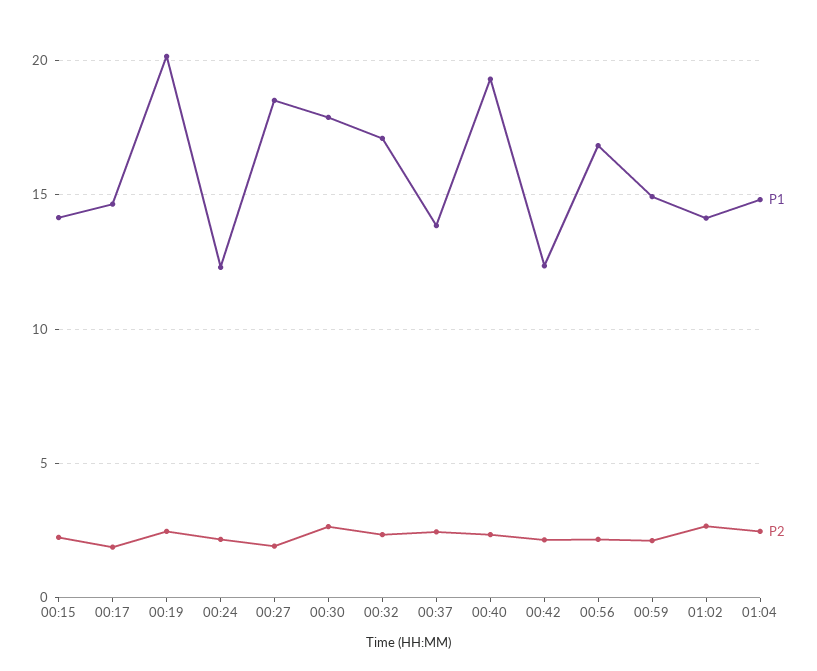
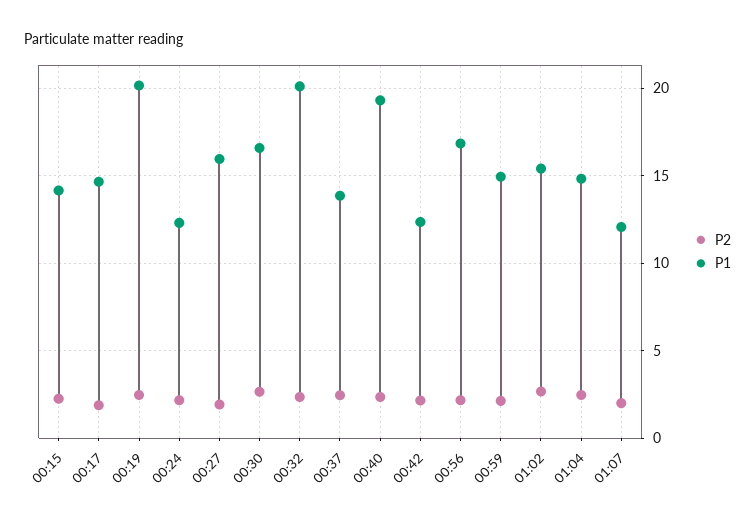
P1, 00:27: 18.5 -> 16
P1, 00:30: 18 -> 16.5
P1, 00:32: 17 -> 20
P1, 01:02: 14 -> 15.5
P2, 01:07: none -> 2
P1, 01:07: none -> 12

